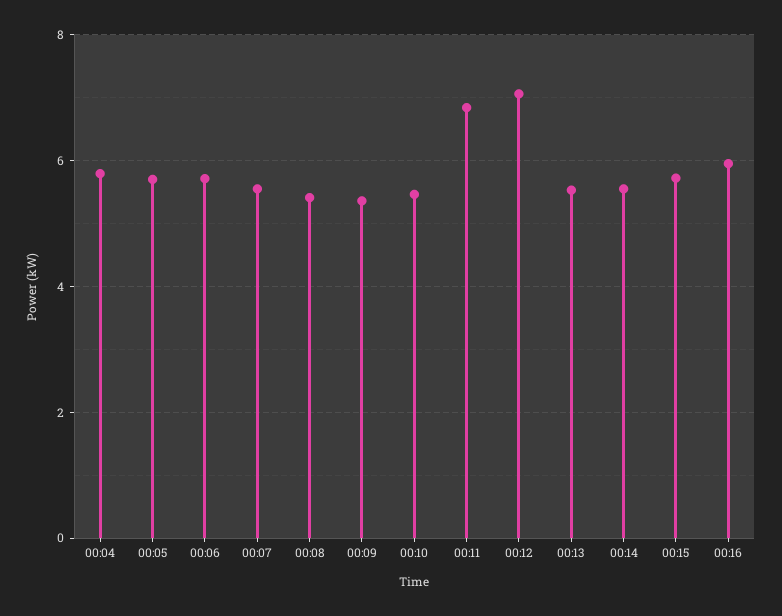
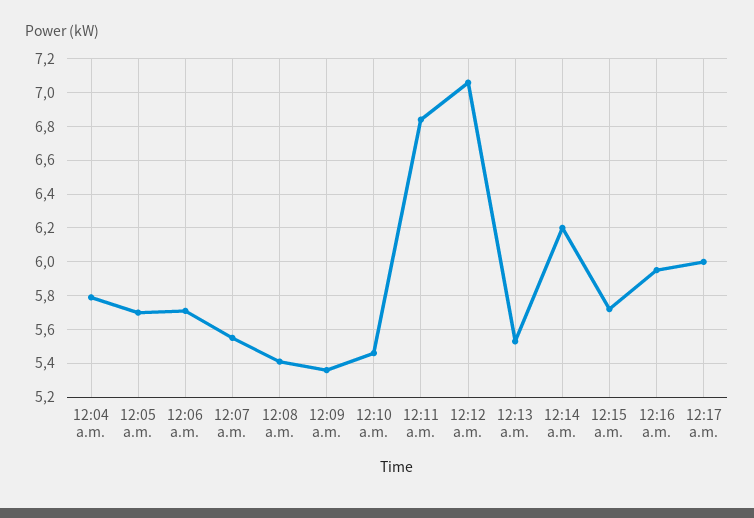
00:14: 5.6 -> 6.2
12:17 a.m.: none -> 6

